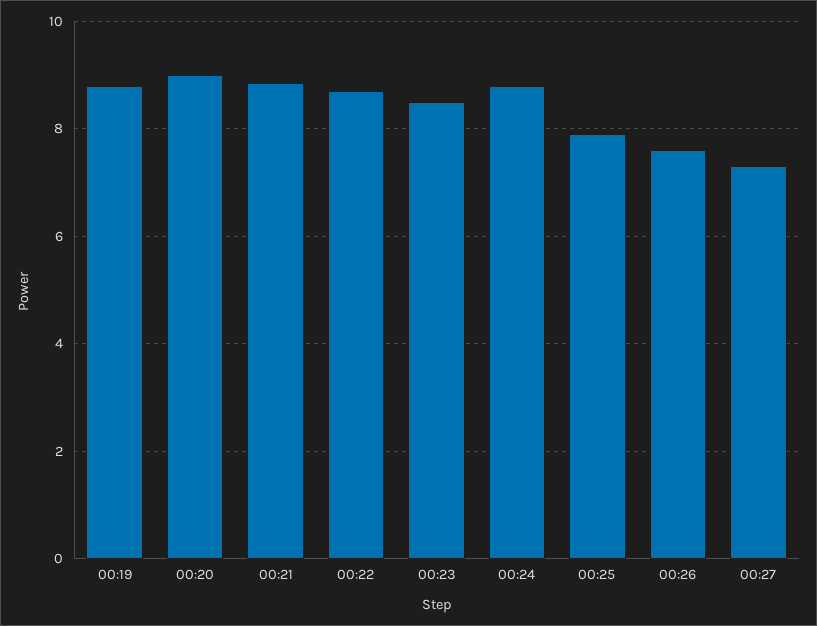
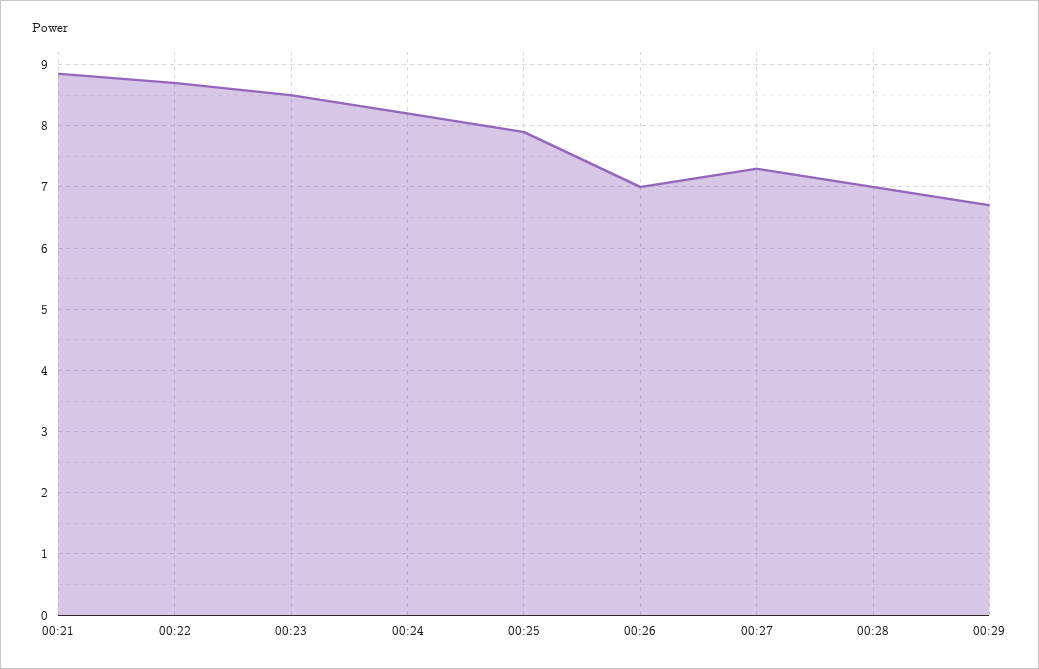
00:19: 8.8 -> none
00:20: 9 -> none
00:24: 8.8 -> 8.2
00:26: 7.6 -> 7
00:28: none -> 7
00:29: none -> 6.7

